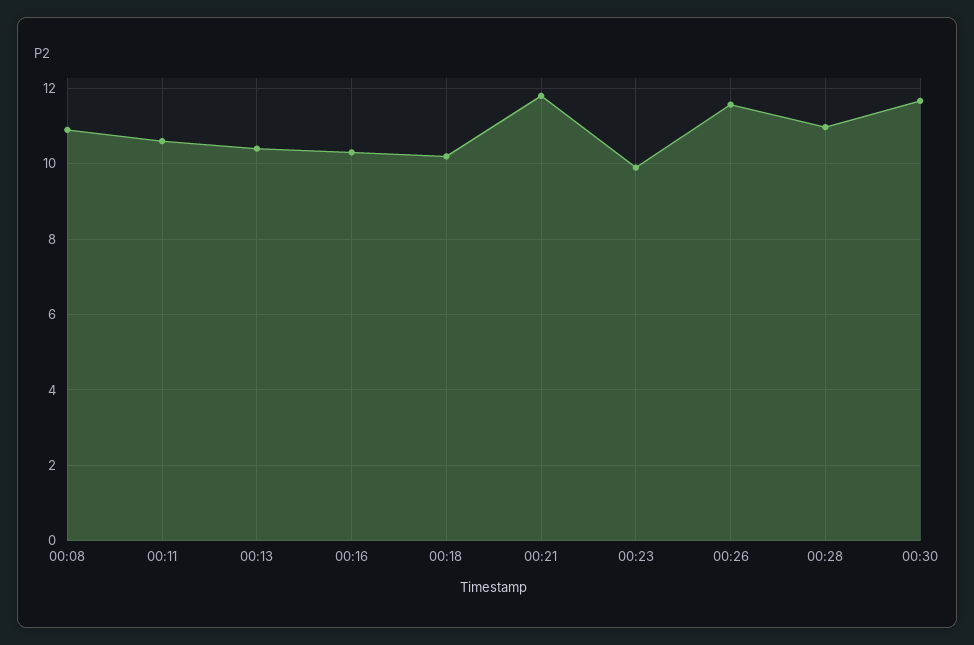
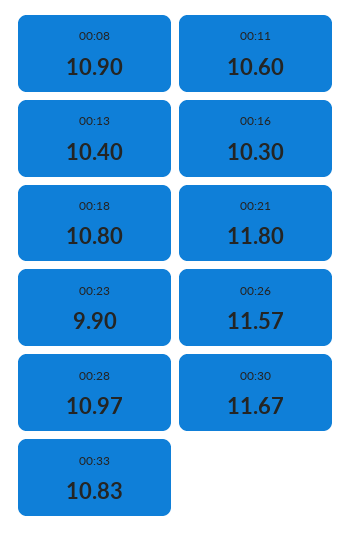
00:18: 10.2 -> 10.8
00:33: none -> 10.83

